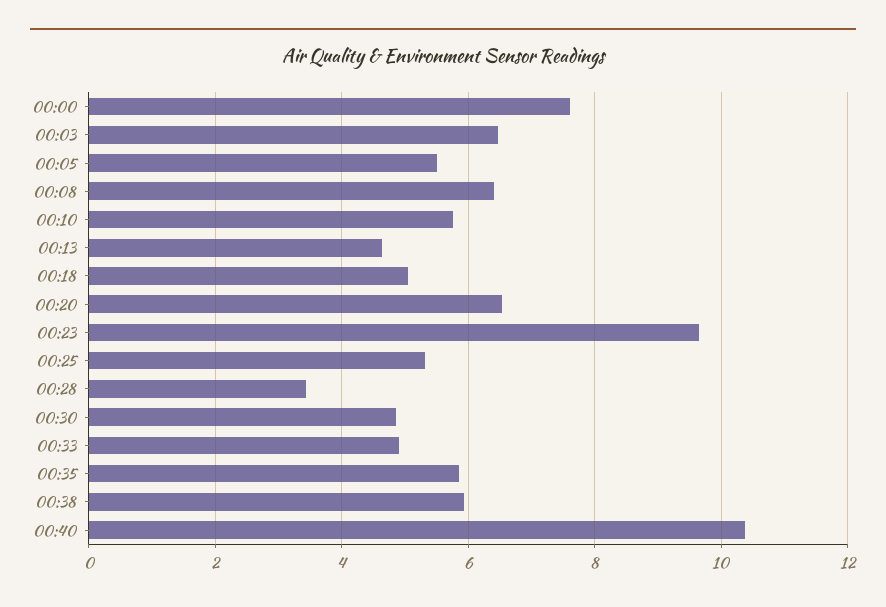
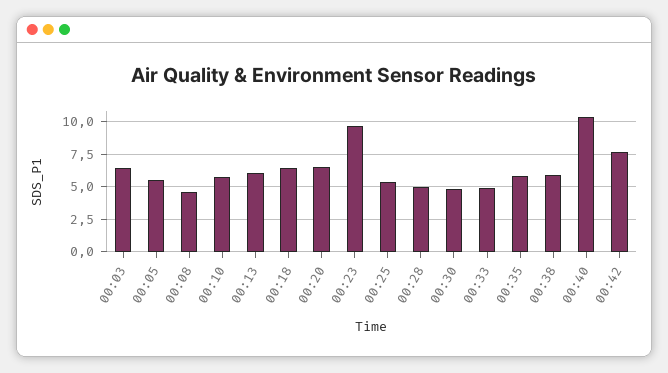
00:00: 7.6 -> none
00:08: 6.4 -> 4.5
00:13: 4.6 -> 6
00:18: 5 -> 6.5
00:28: 3.4 -> 5
00:42: none -> 7.5

